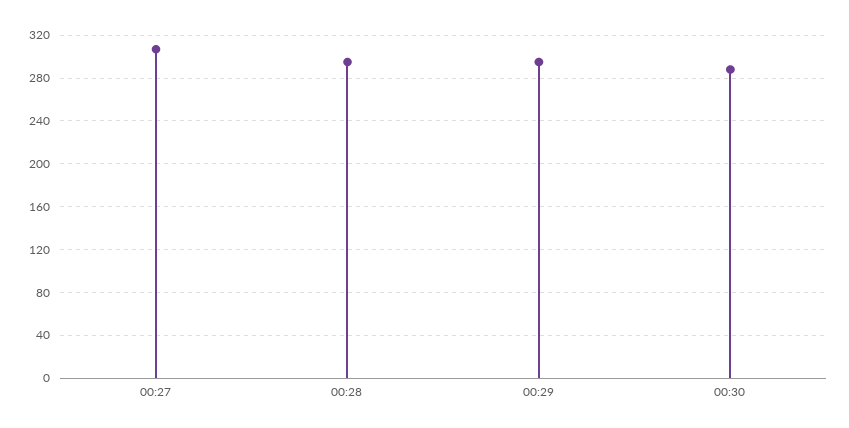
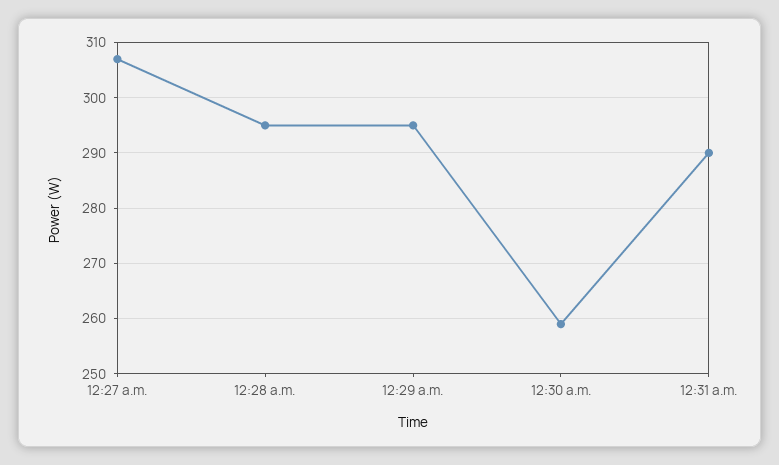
00:30: 290 -> 260
12:31 a.m.: none -> 290

